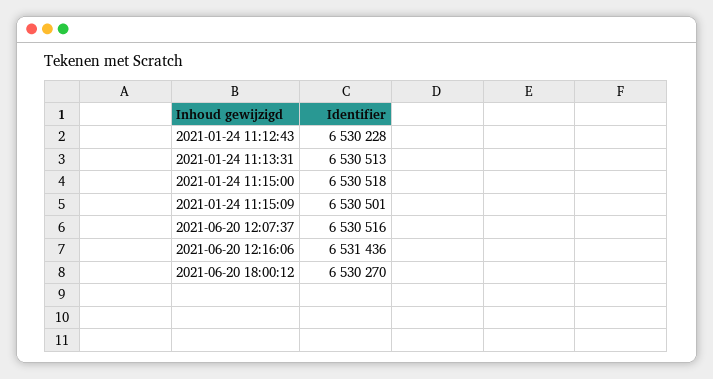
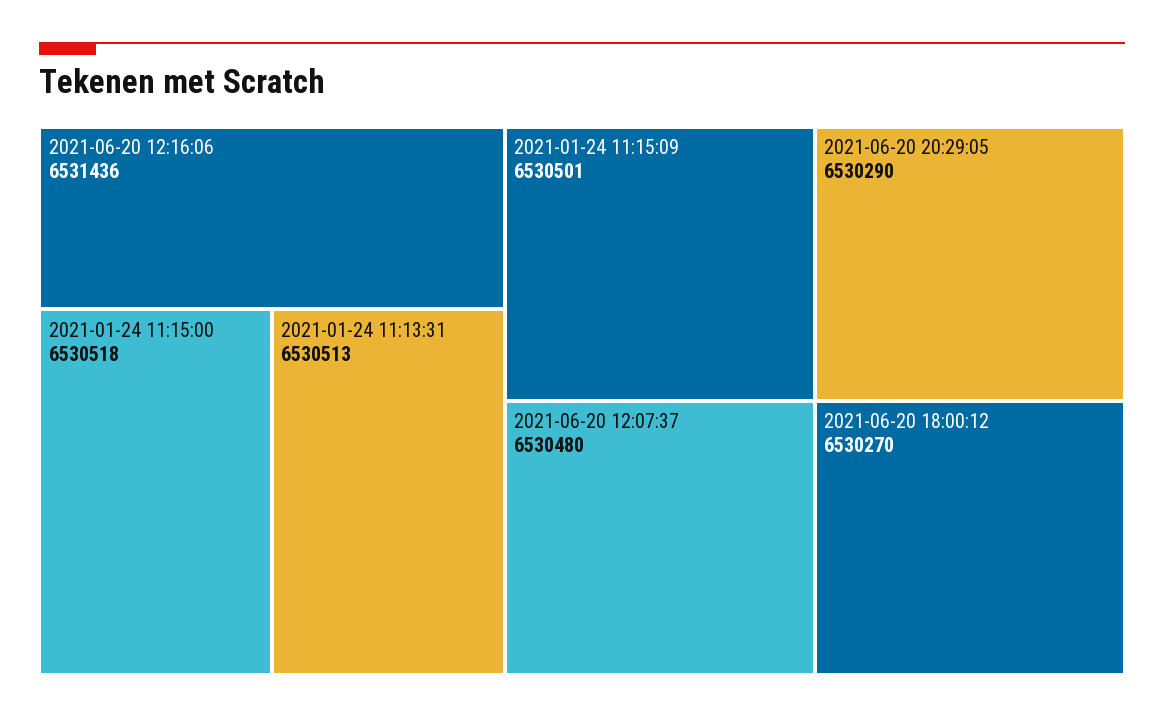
2021-01-24 11:12:43: 6530228 -> none
2021-06-20 12:07:37: 6530516 -> 6530480
2021-06-20 20:29:05: none -> 6530290

